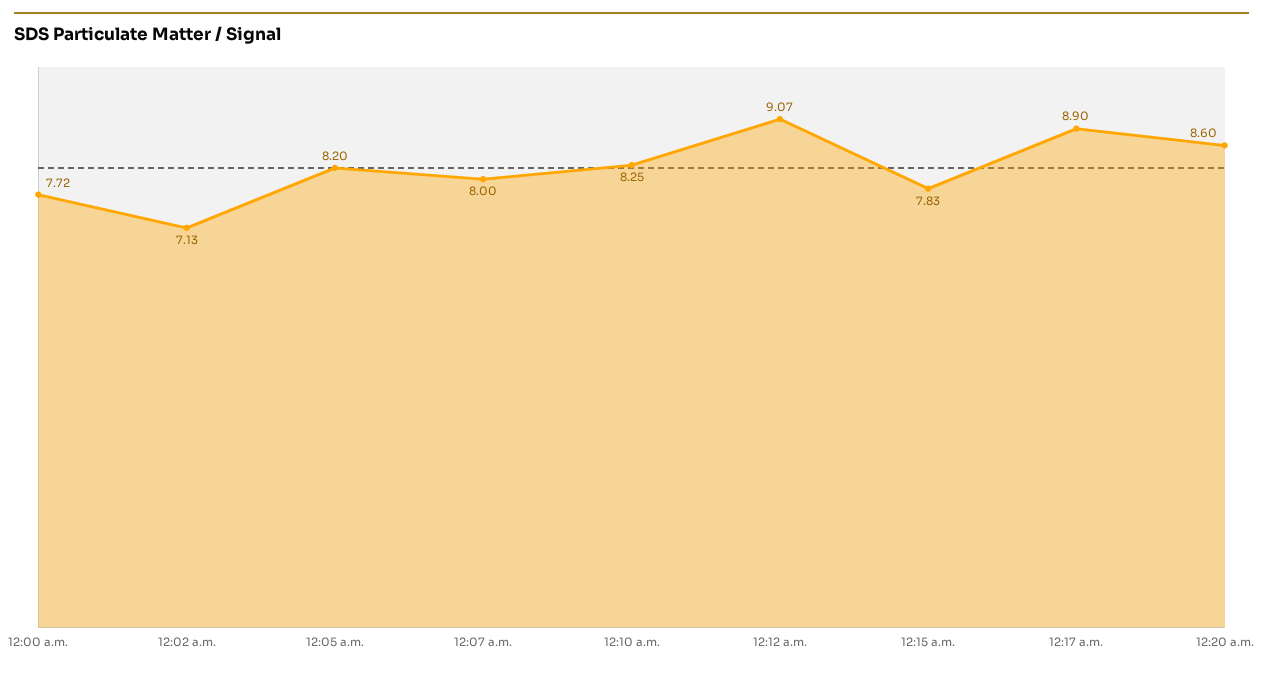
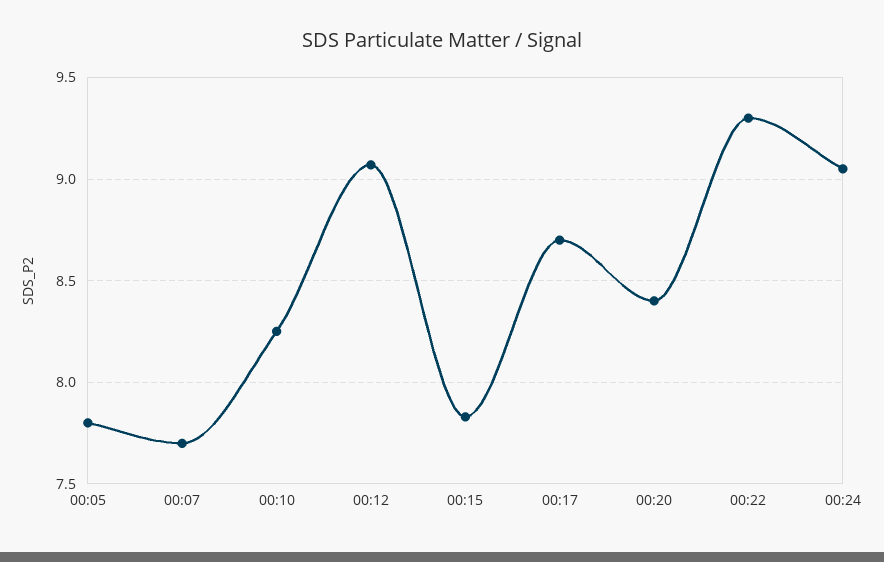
12:00 a.m.: 7.72 -> none
12:02 a.m.: 7.13 -> none
12:05 a.m.: 8.2 -> 7.8
12:07 a.m.: 8 -> 7.7
12:17 a.m.: 8.9 -> 8.7
12:20 a.m.: 8.6 -> 8.4
00:22: none -> 9.3
00:24: none -> 9.05

